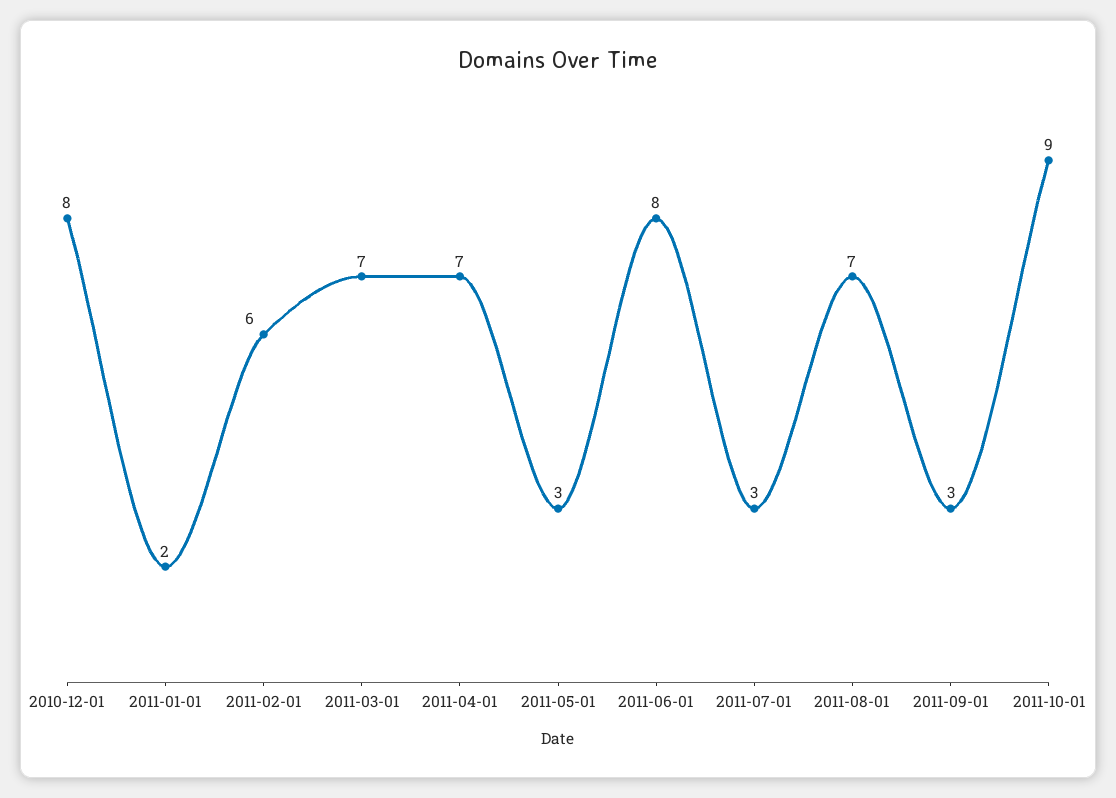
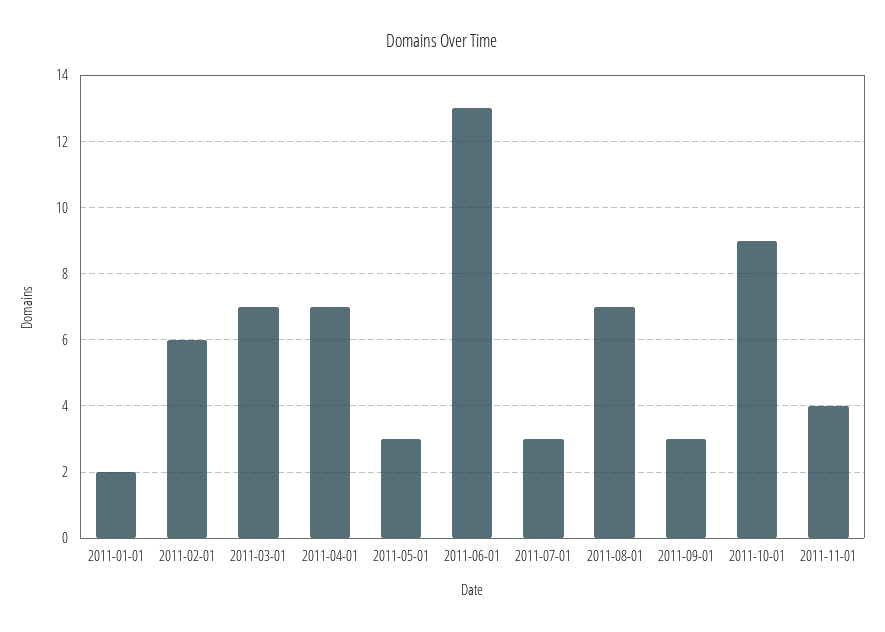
2010-12-01: 8 -> none
2011-06-01: 8 -> 13
2011-11-01: none -> 4

